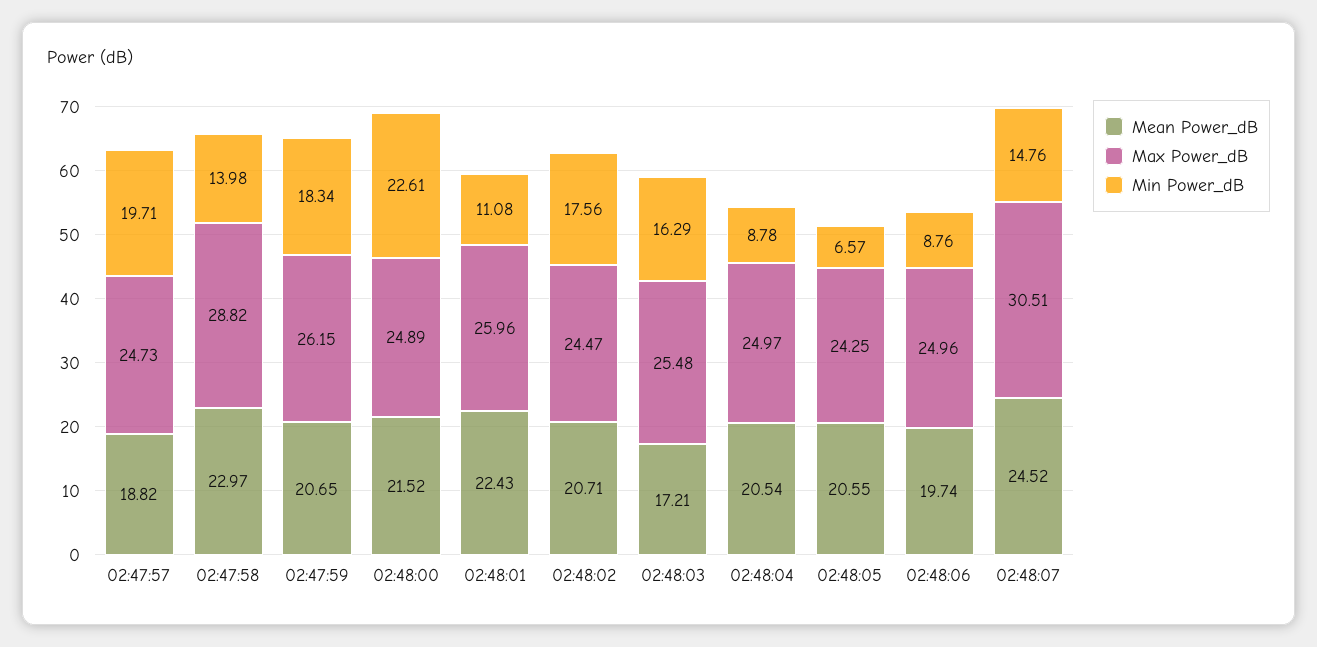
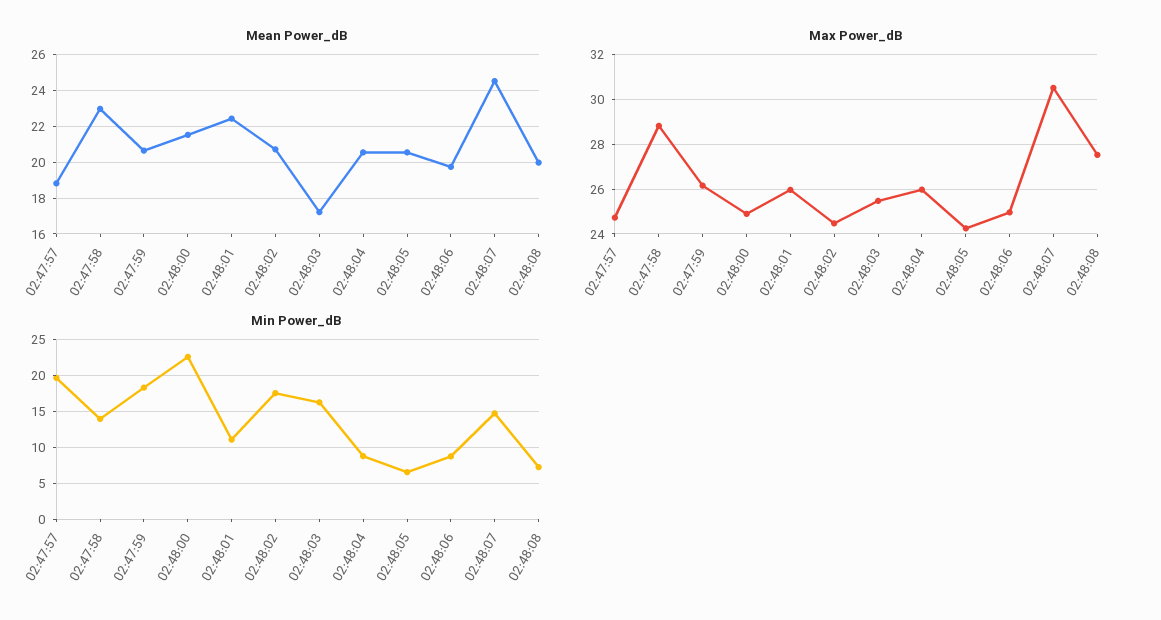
Max Power_dB, 02:48:04: 24.97 -> 26
Mean Power_dB, 02:48:08: none -> 20
Max Power_dB, 02:48:08: none -> 27.5
Min Power_dB, 02:48:08: none -> 7

